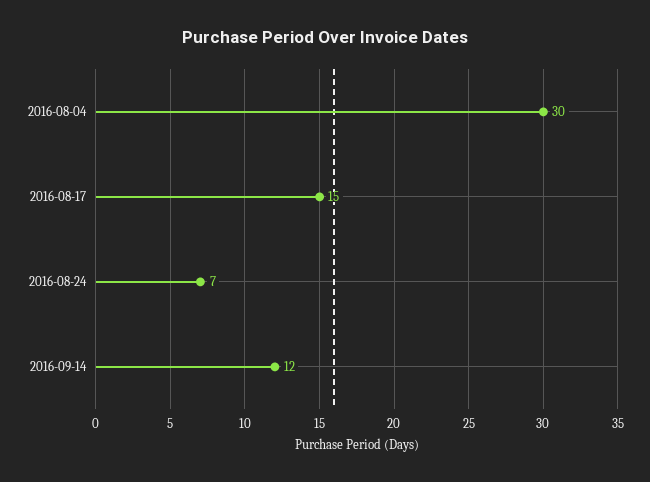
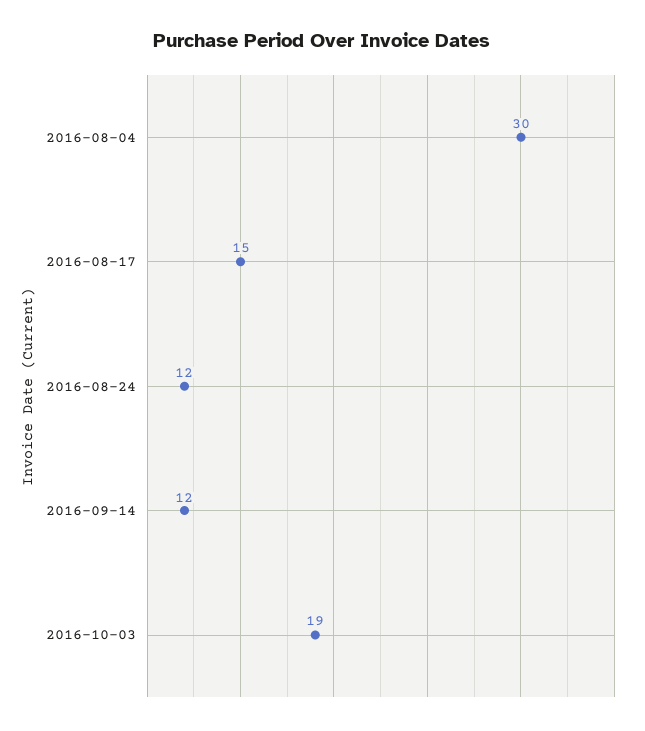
2016-08-24: 7 -> 12
2016-10-03: none -> 19

